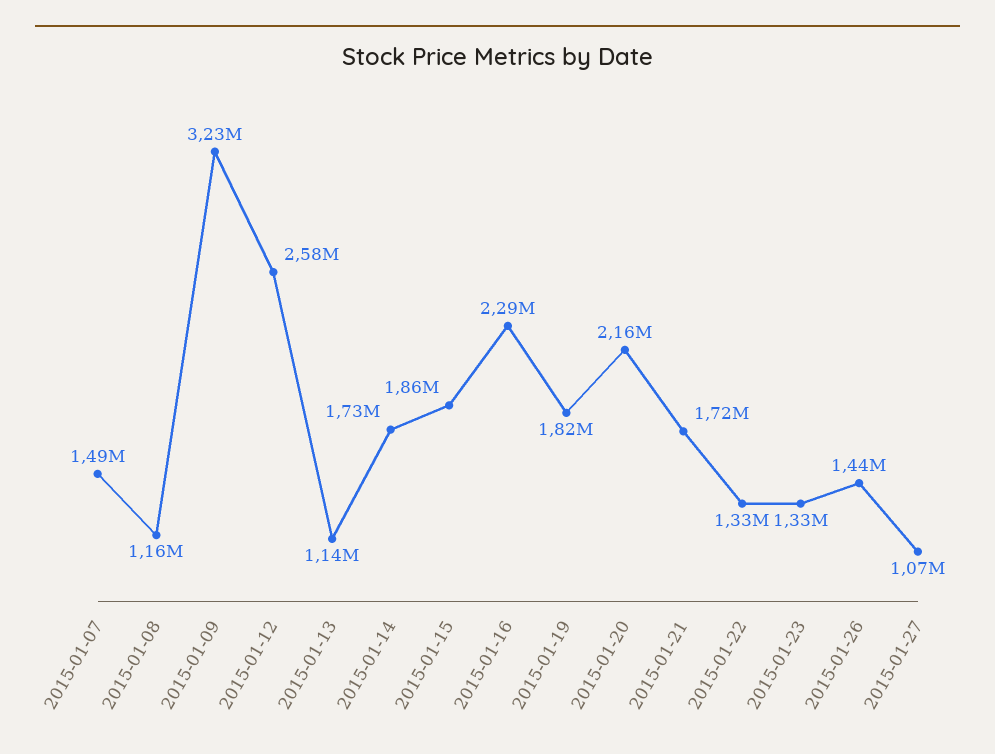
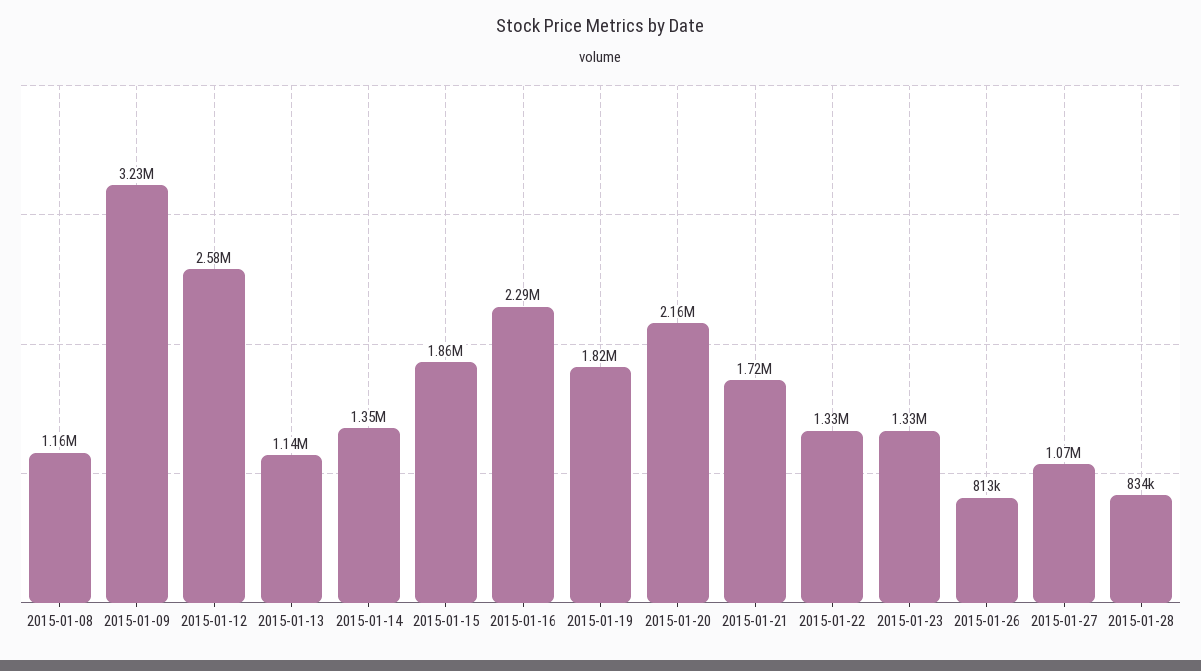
2015-01-07: 1490000 -> none
2015-01-14: 1730000 -> 1350000
2015-01-26: 1440000 -> 813000
2015-01-28: none -> 834000

